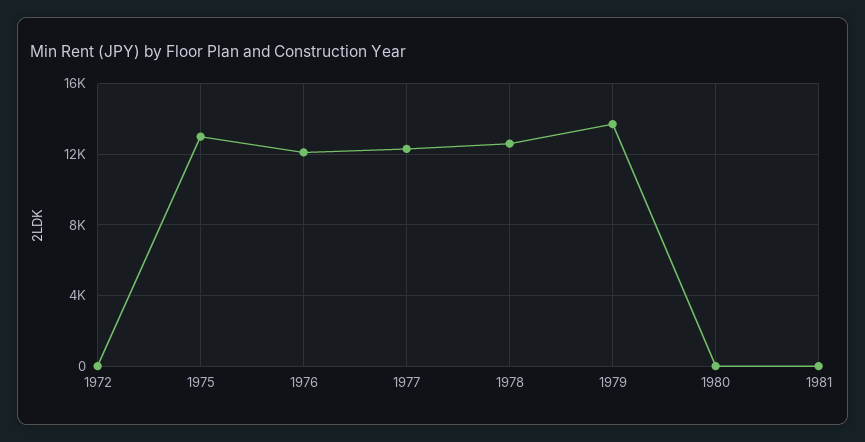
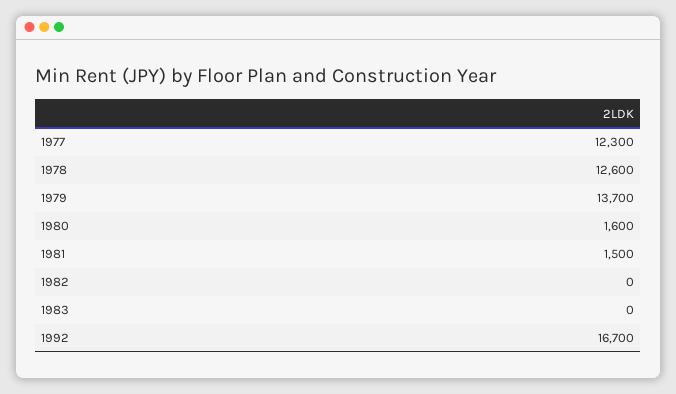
1972: 0 -> none
1975: 13000 -> none
1976: 12000 -> none
1980: 0 -> 1600
1981: 0 -> 1500
1982: none -> 0
1983: none -> 0
1992: none -> 16700

